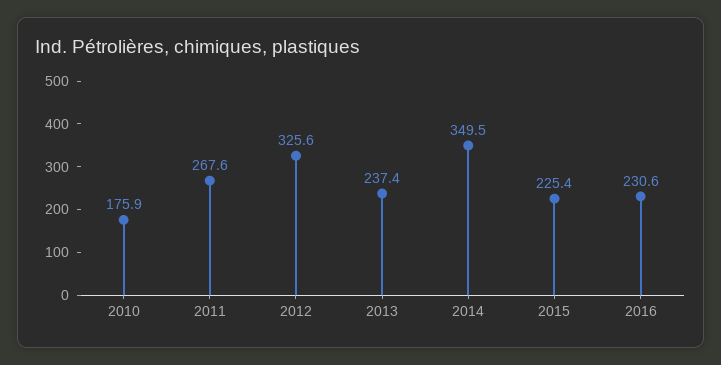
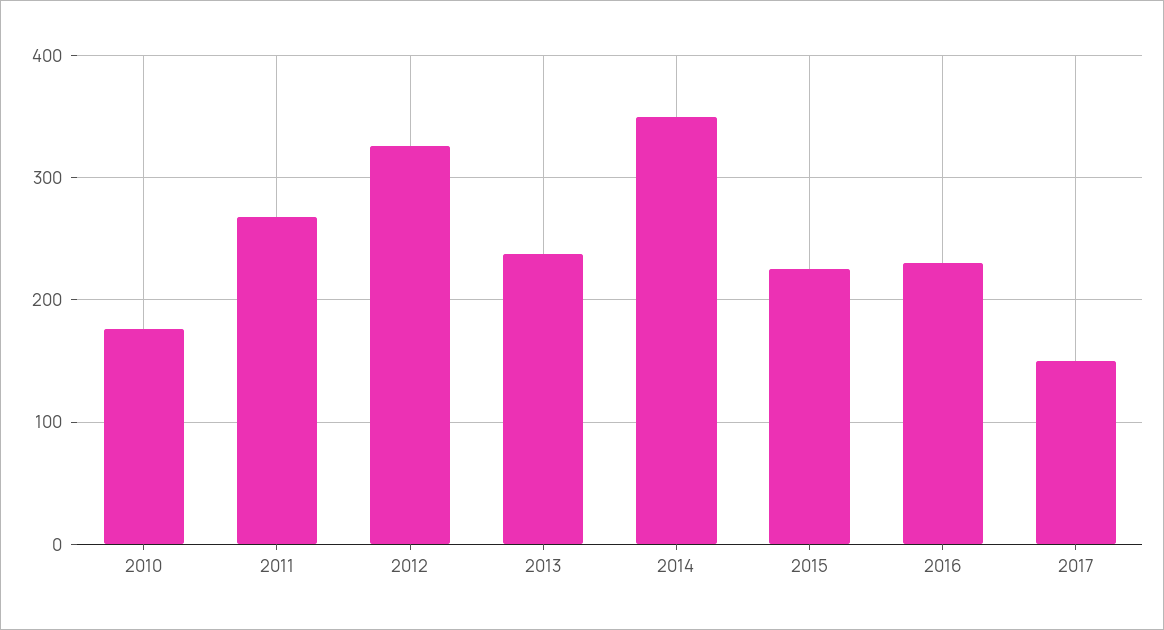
2017: none -> 150

